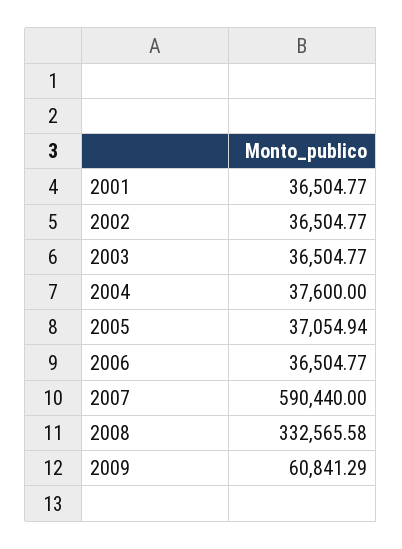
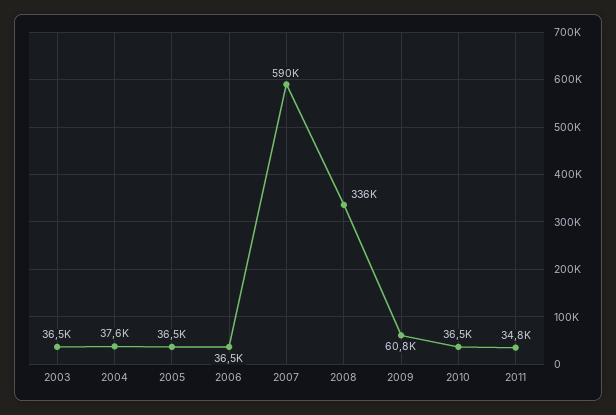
2001: 36504.77 -> none
2002: 36504.77 -> none
2005: 37054.94 -> 36500
2008: 332565.58 -> 336000
2010: none -> 36500
2011: none -> 34800

